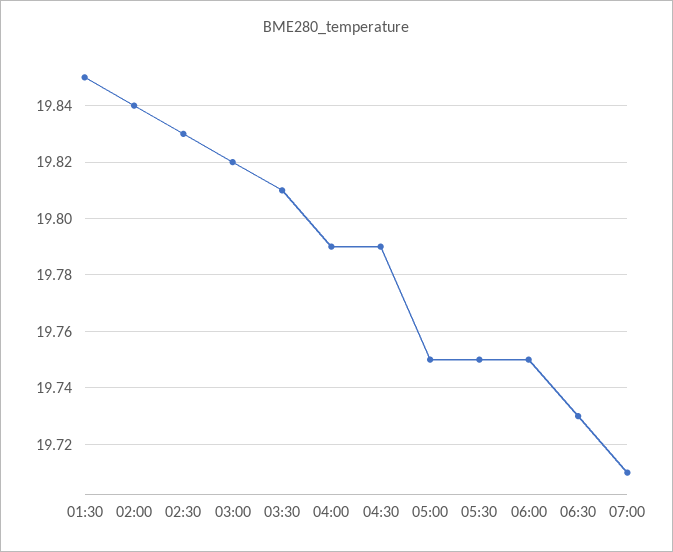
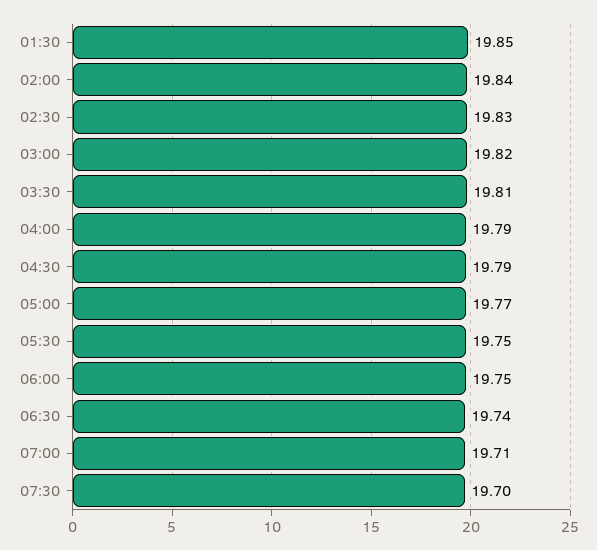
05:00: 19.75 -> 19.77
06:30: 19.73 -> 19.74
07:30: none -> 19.7

